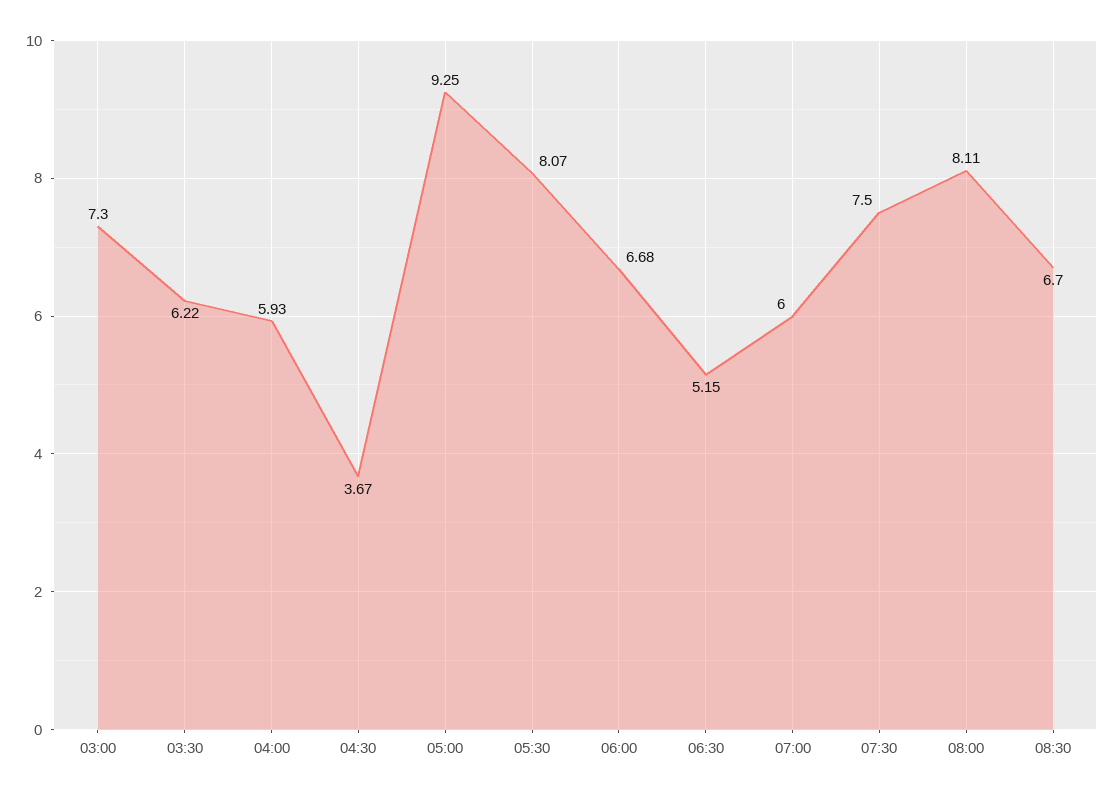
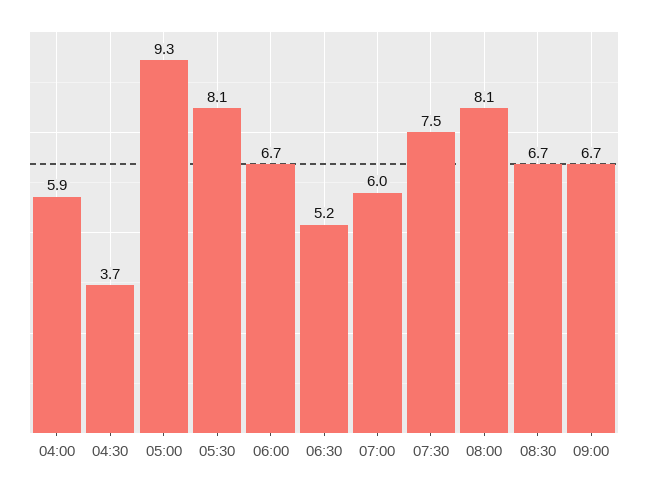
03:00: 7.3 -> none
03:30: 6.22 -> none
09:00: none -> 6.7

